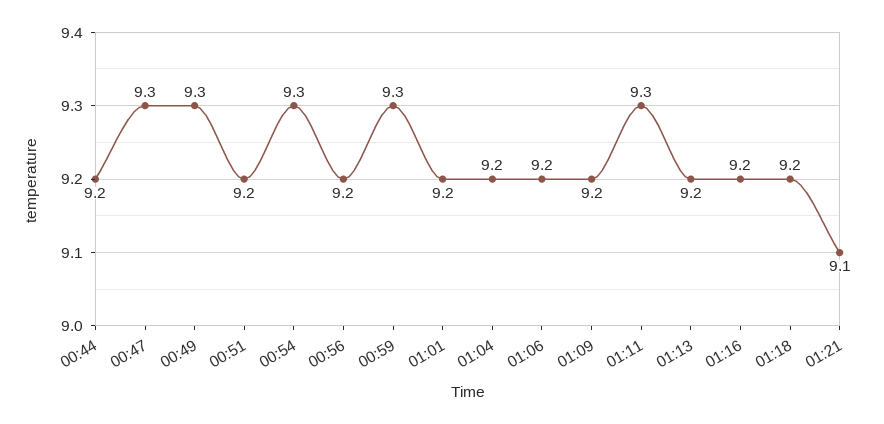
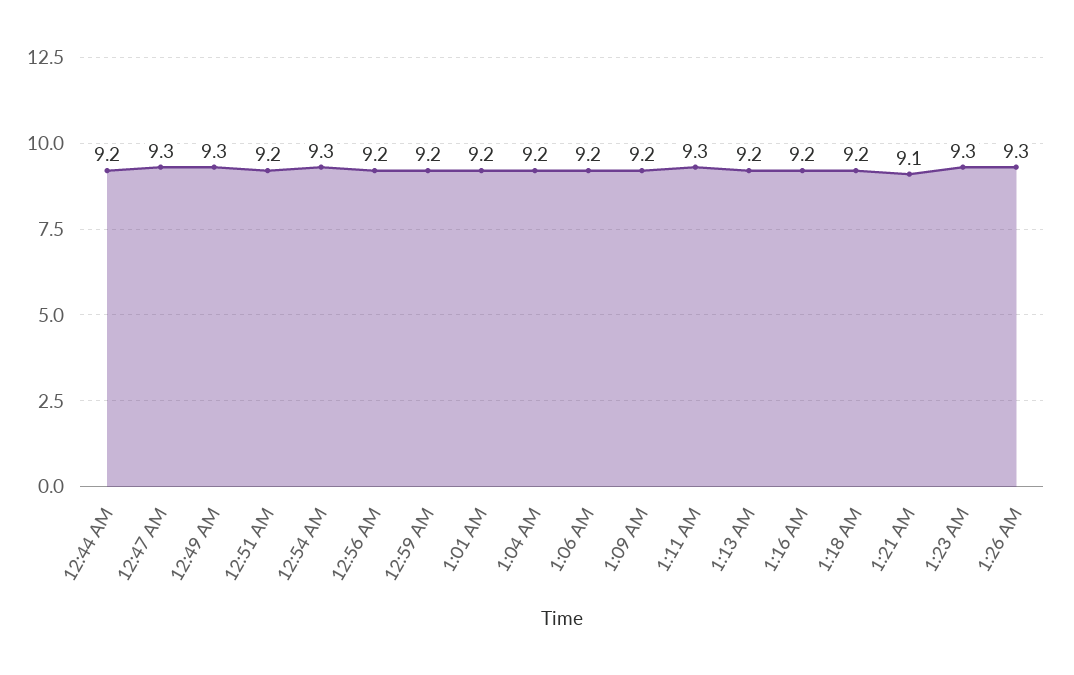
00:59: 9.3 -> 9.2
1:23 AM: none -> 9.3
1:26 AM: none -> 9.3

